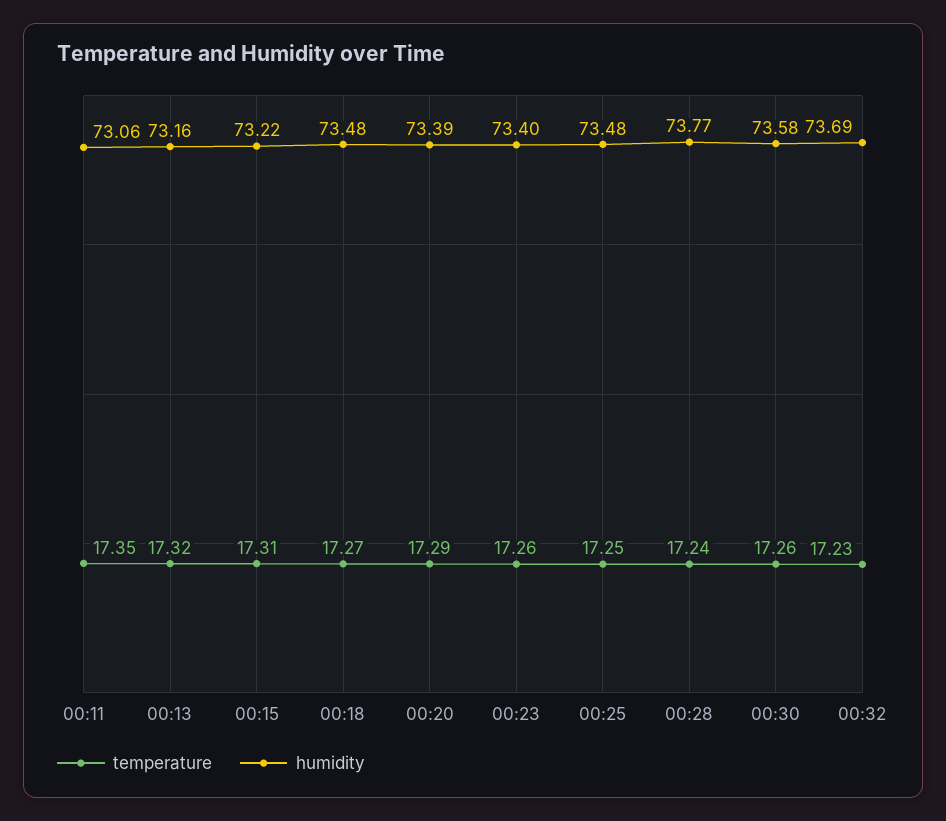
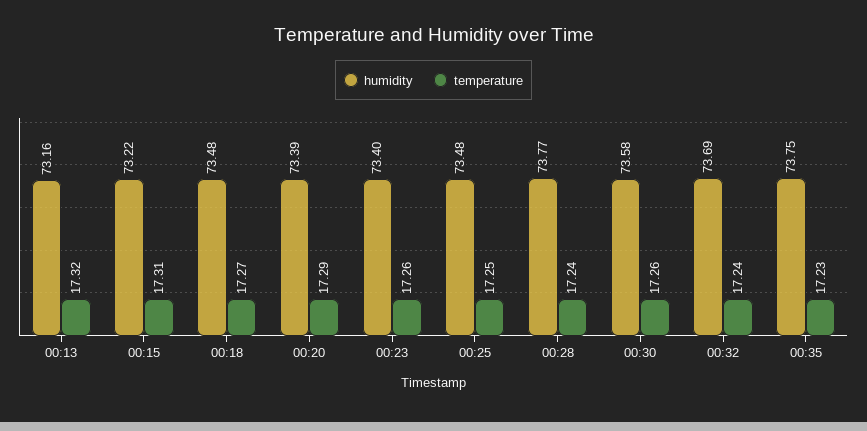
temperature, 00:11: 17.35 -> none
humidity, 00:11: 73.06 -> none
temperature, 00:32: 17.23 -> 17.24
humidity, 00:35: none -> 73.75
temperature, 00:35: none -> 17.23

